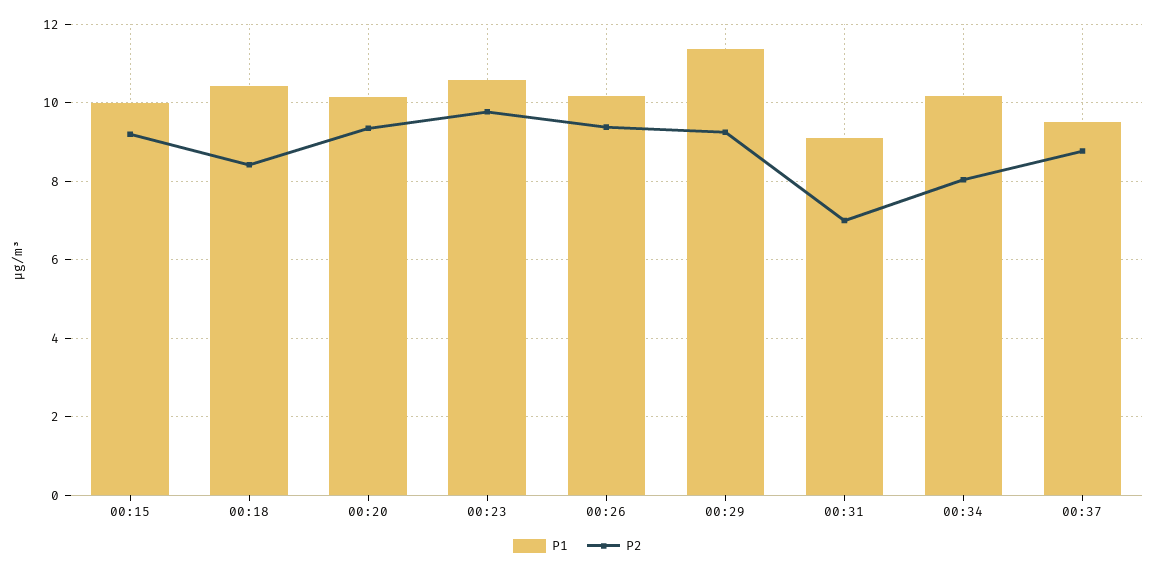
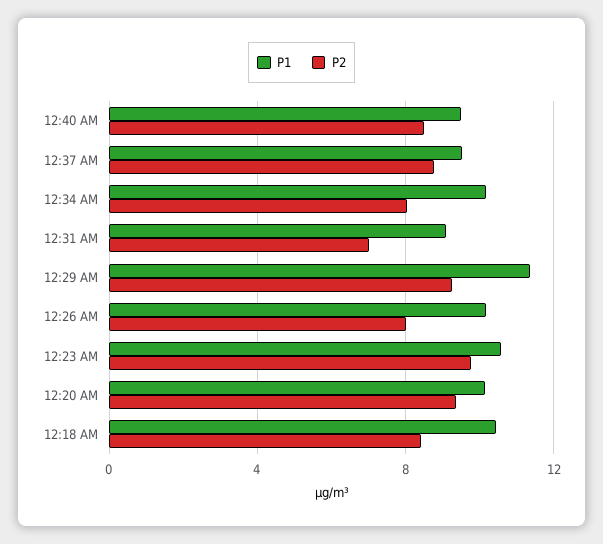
P1, 00:15: 10 -> none
P2, 00:15: 9.2 -> none
P2, 00:26: 9.4 -> 8
P1, 12:40 AM: none -> 9.5
P2, 12:40 AM: none -> 8.5

